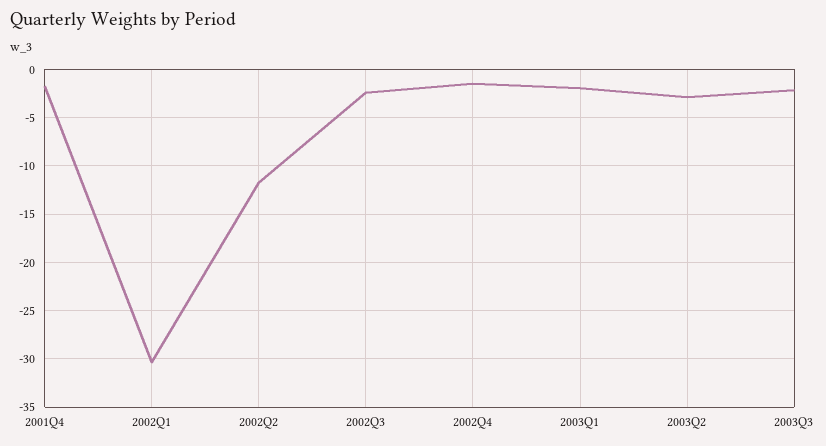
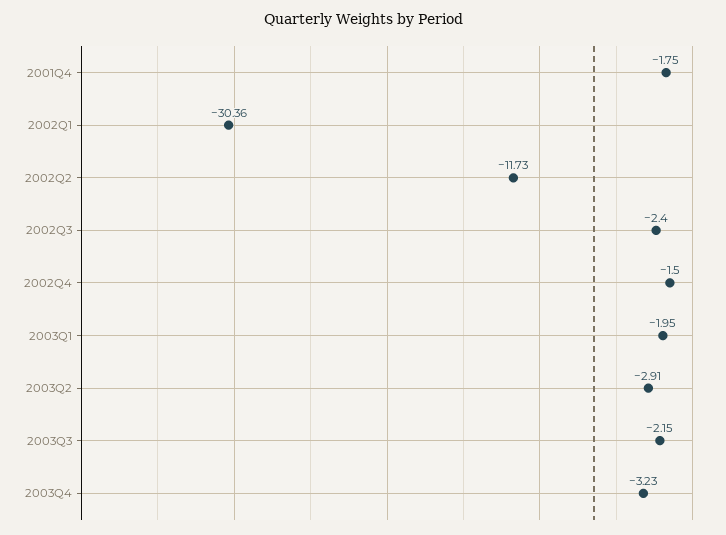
2003Q4: none -> -3.23

